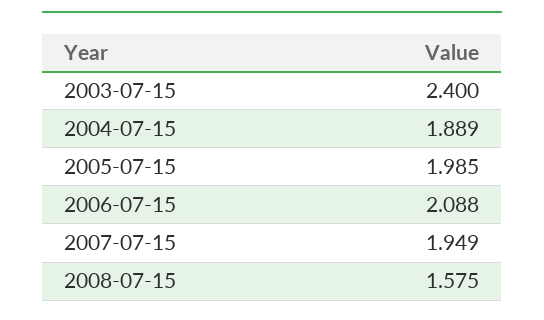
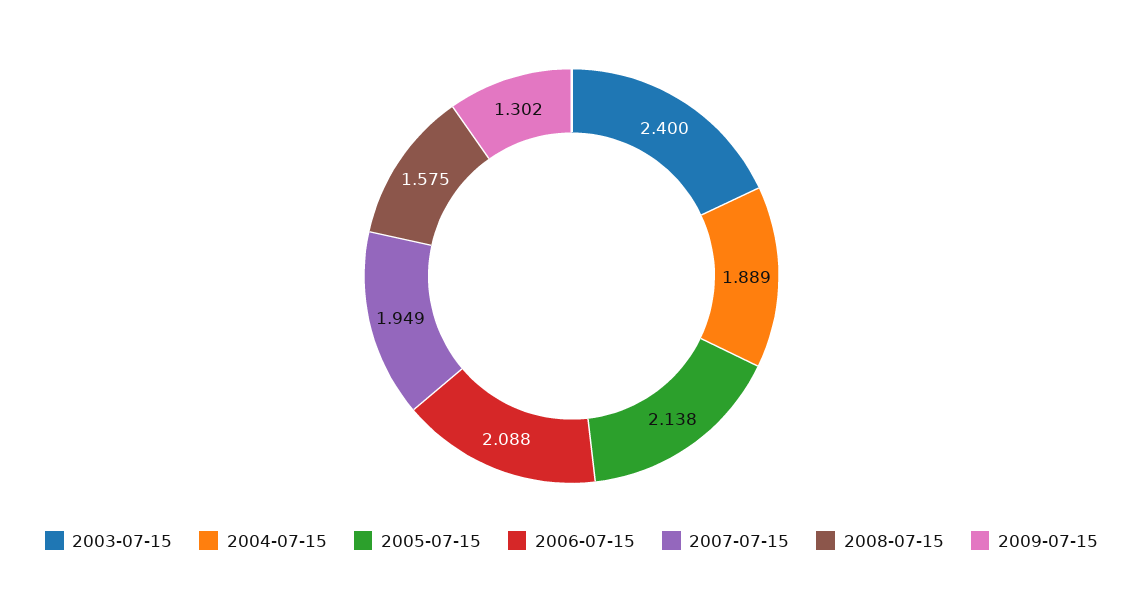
2005-07-15: 1.985 -> 2.138
2009-07-15: none -> 1.302

